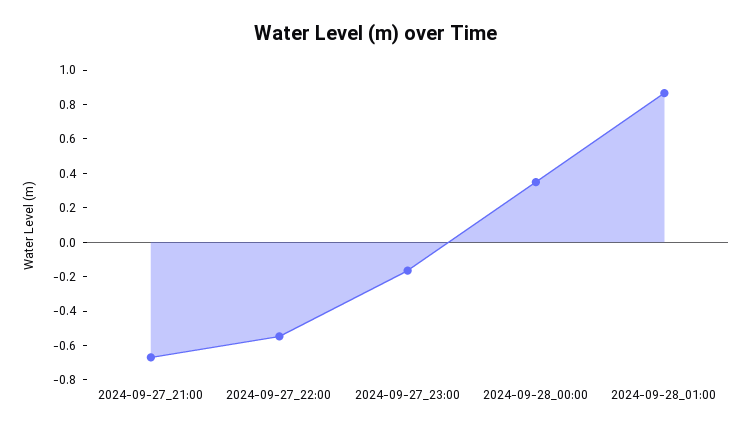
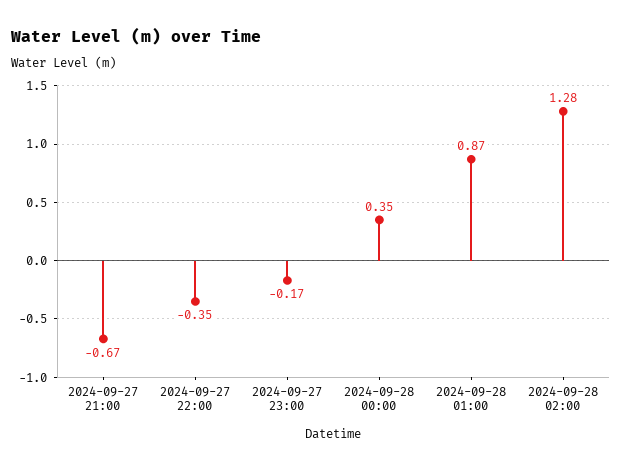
2024-09-27_22:00: -0.55 -> -0.35
2024-09-28 02:00: none -> 1.28

